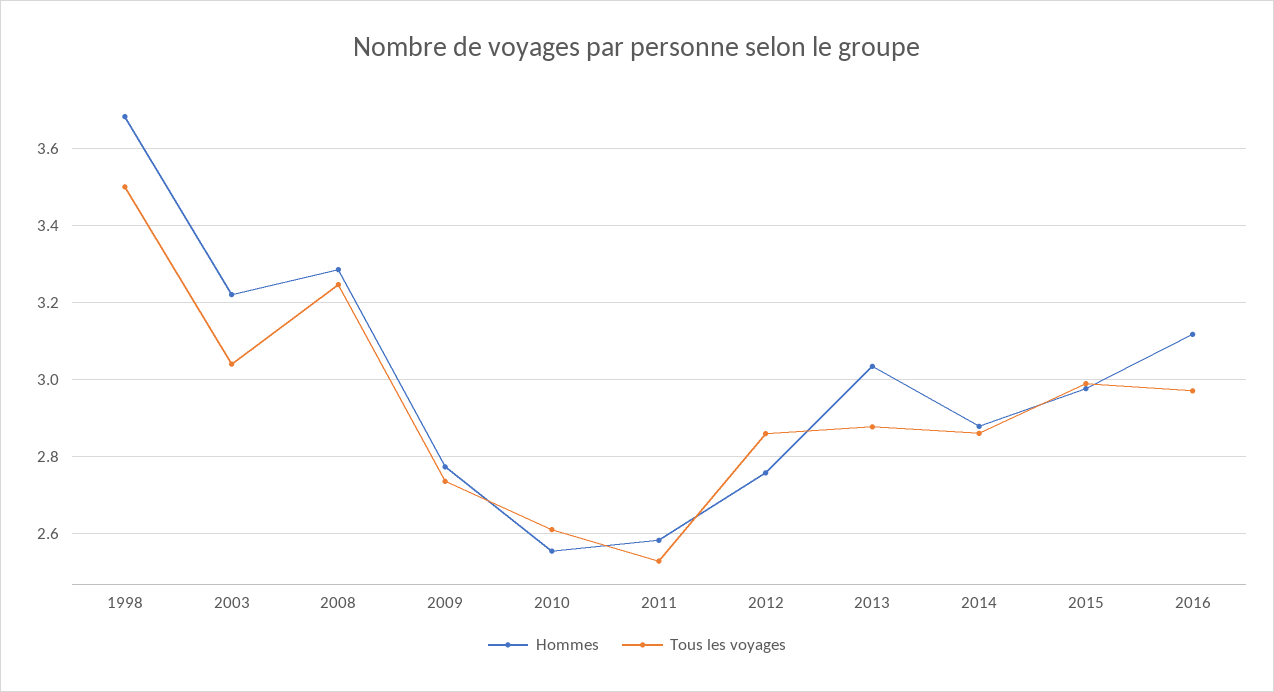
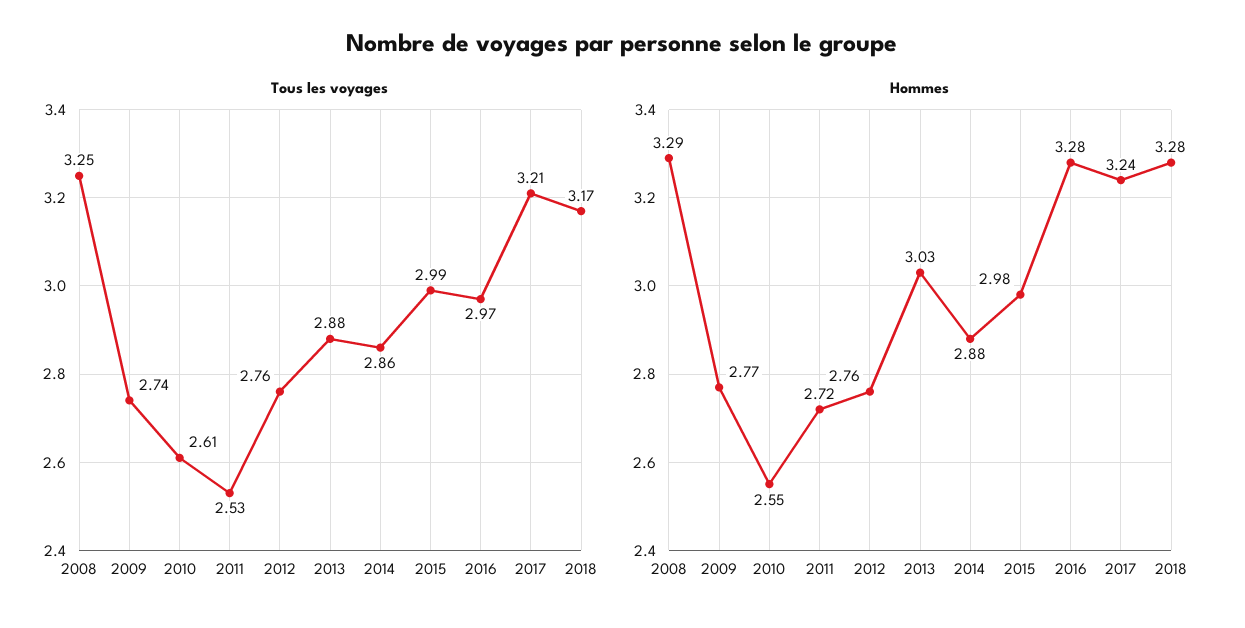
Hommes, 1998: 3.68 -> none
Tous les voyages, 1998: 3.5 -> none
Hommes, 2003: 3.22 -> none
Tous les voyages, 2003: 3.04 -> none
Hommes, 2011: 2.58 -> 2.72
Tous les voyages, 2012: 2.86 -> 2.76
Hommes, 2016: 3.12 -> 3.28
Tous les voyages, 2017: none -> 3.21
Tous les voyages, 2018: none -> 3.17
Hommes, 2017: none -> 3.24
Hommes, 2018: none -> 3.28

